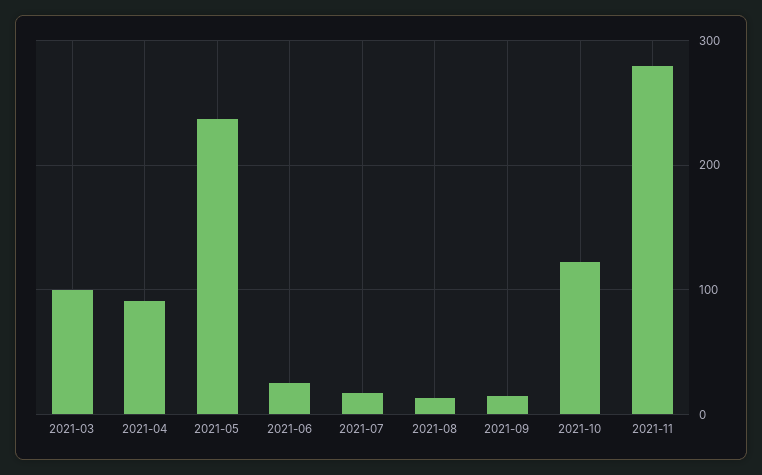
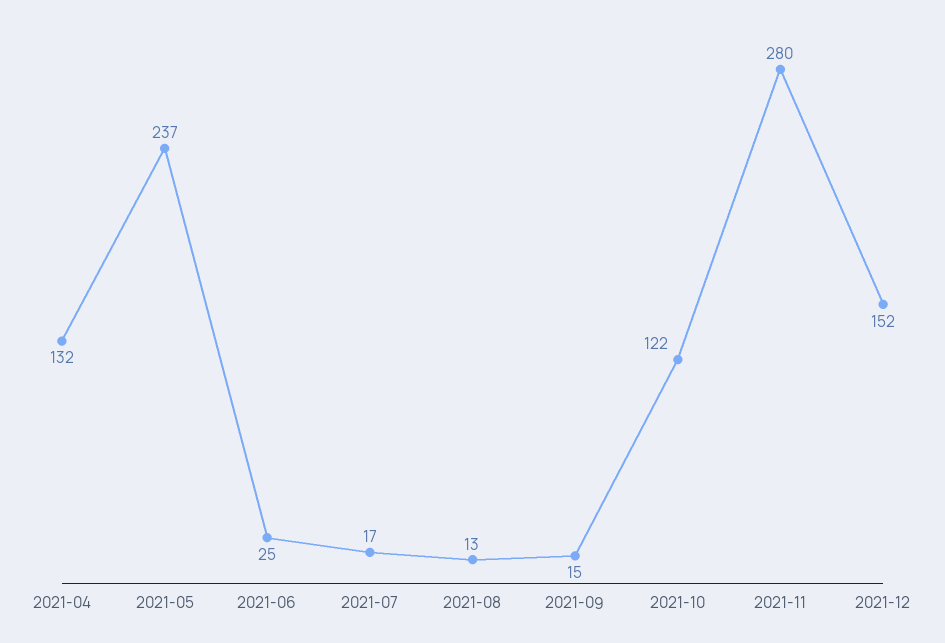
2021-03: 100 -> none
2021-04: 90 -> 132
2021-12: none -> 152

